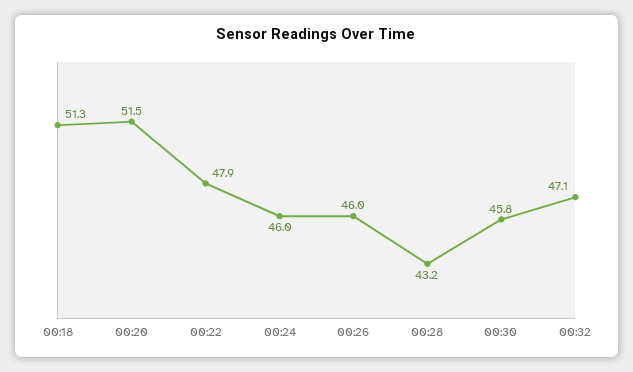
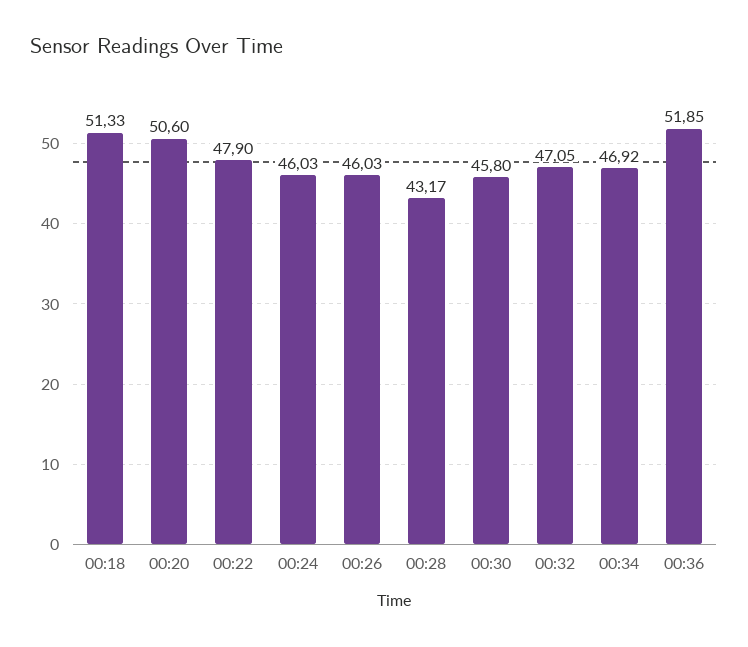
00:20: 51.5 -> 50.6
00:34: none -> 46.92
00:36: none -> 51.85

